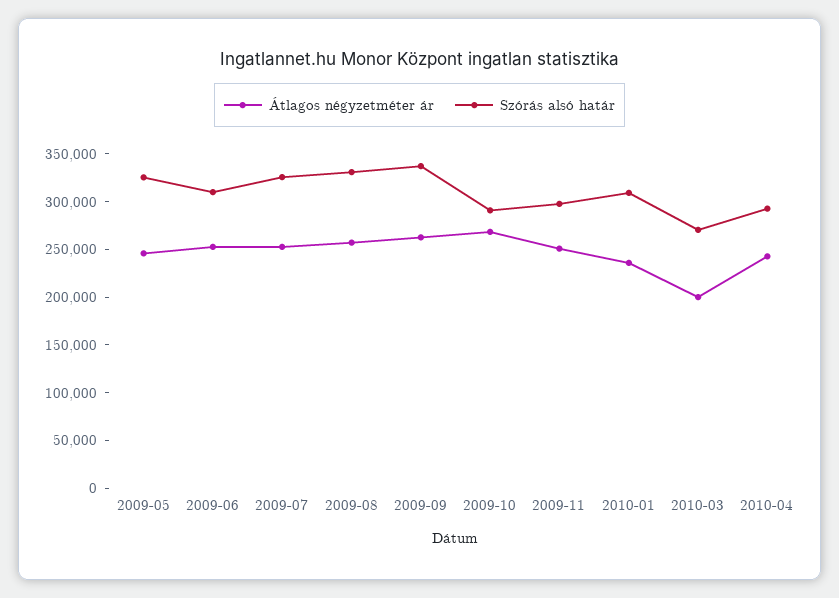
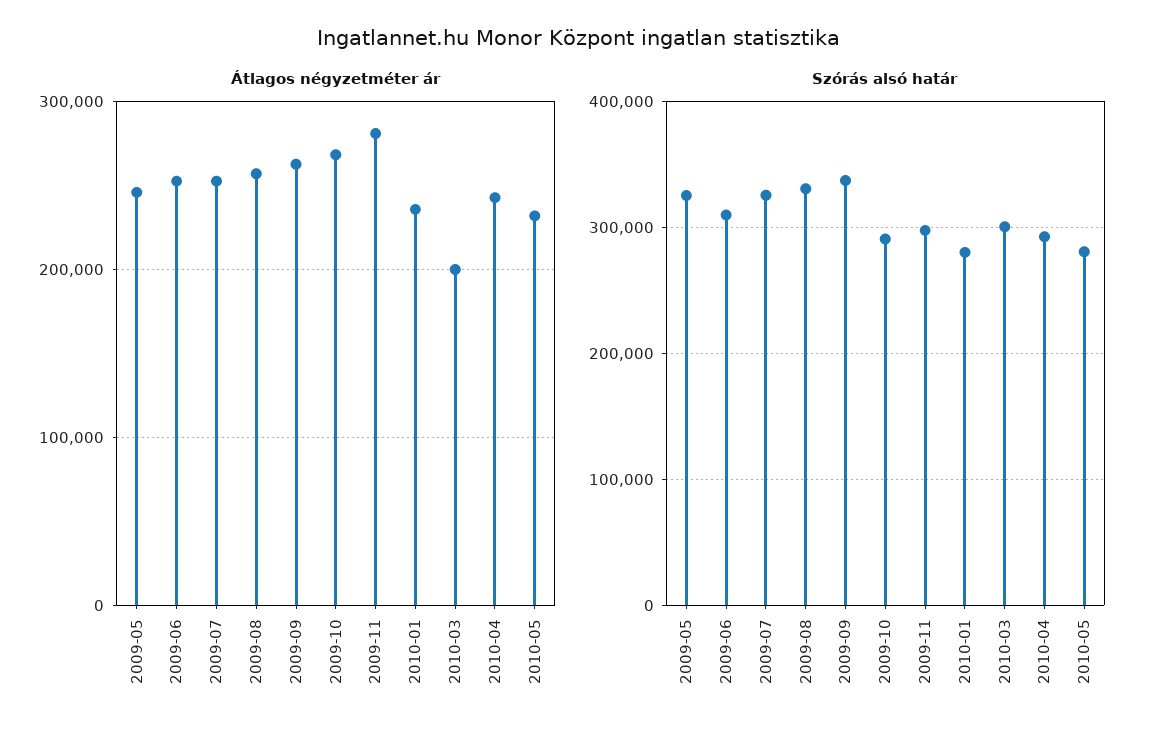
Átlagos négyzetméter ár, 2009-11: 250000 -> 280000
Szórás alsó határ, 2010-01: 310000 -> 280000
Szórás alsó határ, 2010-03: 270000 -> 300000
Átlagos négyzetméter ár, 2010-05: none -> 230000
Szórás alsó határ, 2010-05: none -> 280000

